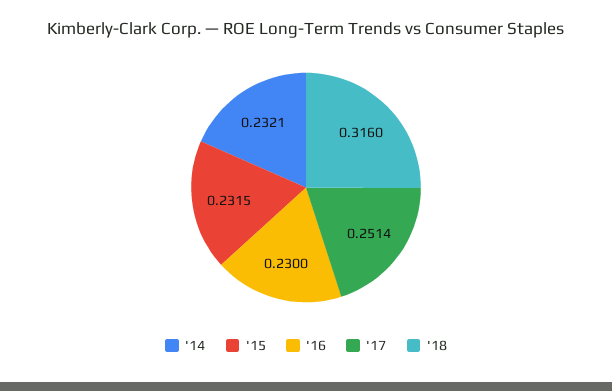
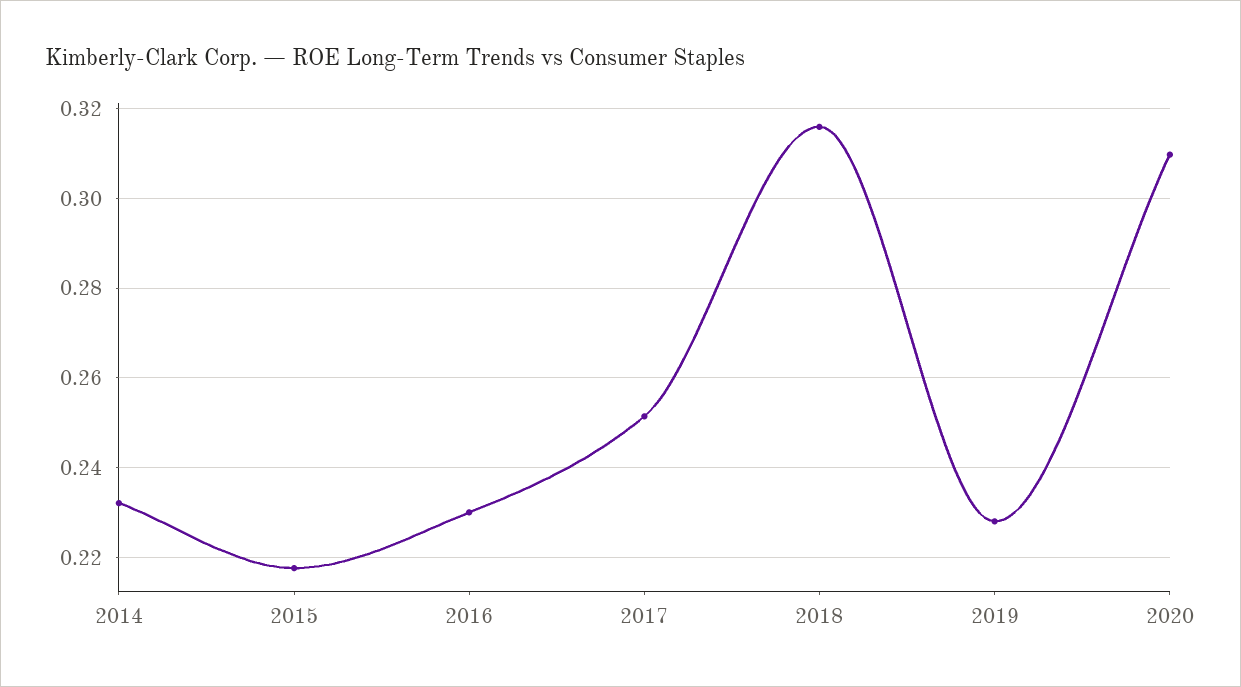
'15: 0.2315 -> 0.218
2019: none -> 0.228
2020: none -> 0.31

